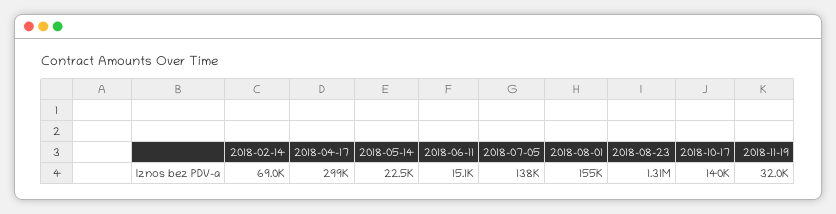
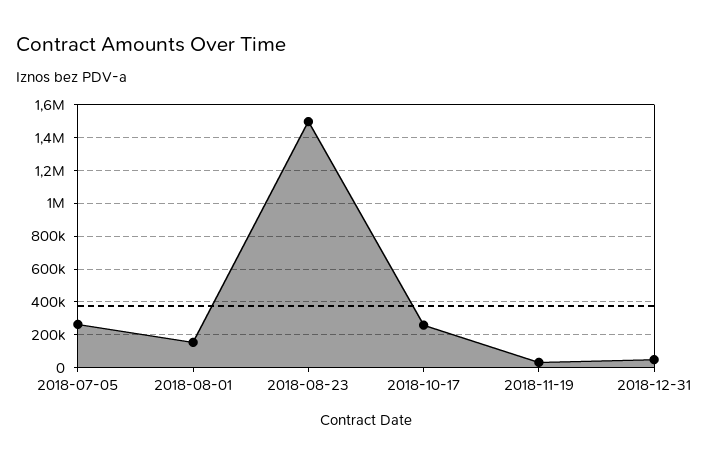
2018-02-14: 69000 -> none
2018-04-17: 299000 -> none
2018-05-14: 22500 -> none
2018-06-11: 15100 -> none
2018-07-05: 138000 -> 250000
2018-08-23: 1310000 -> 1500000
2018-10-17: 140000 -> 250000
2018-12-31: none -> 50000

